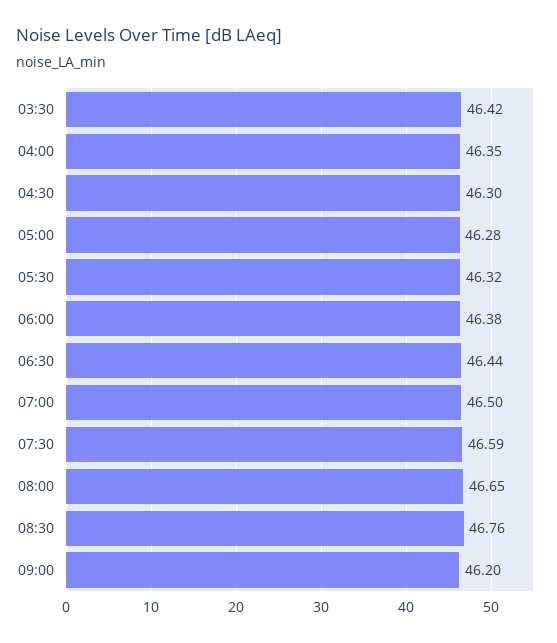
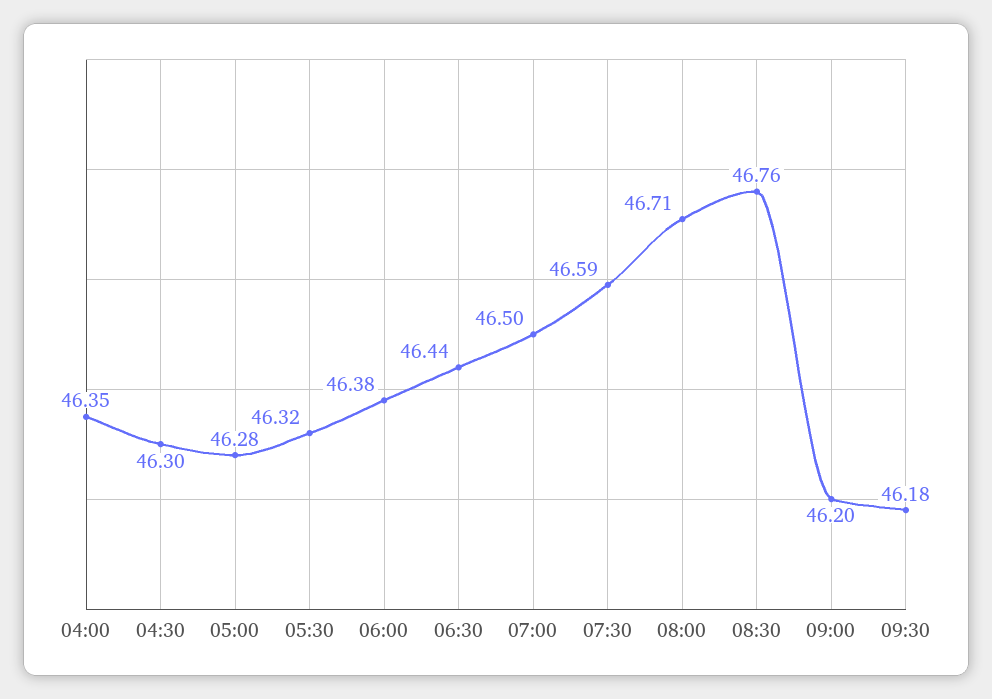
03:30: 46.42 -> none
08:00: 46.65 -> 46.71
09:30: none -> 46.18

